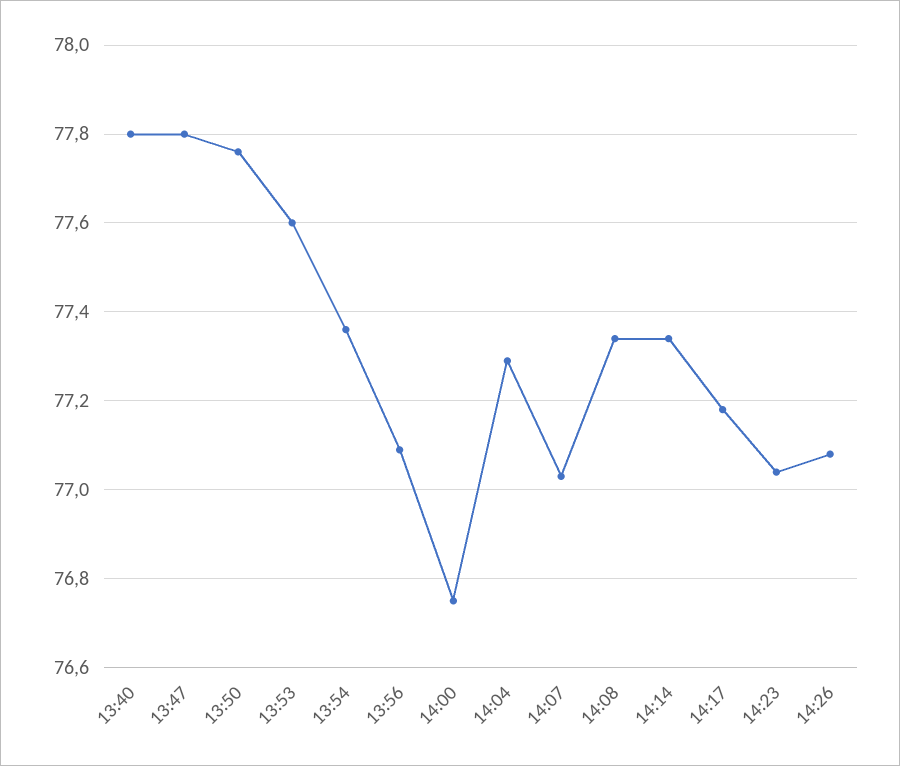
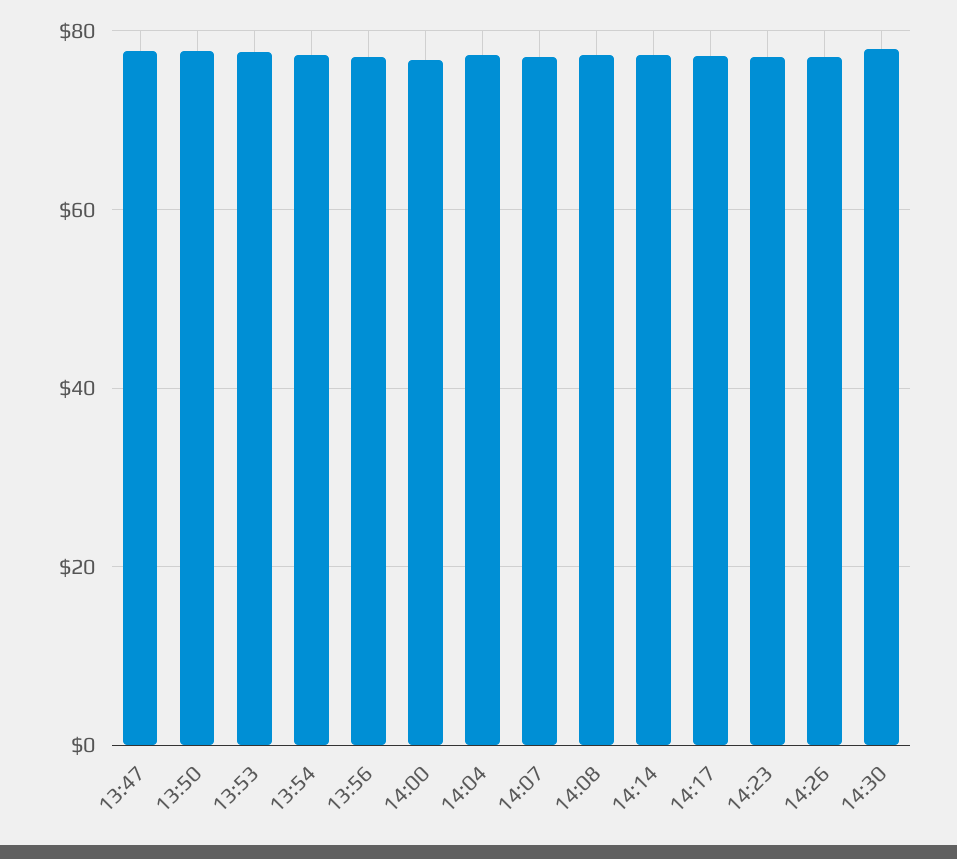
13:40: 77.8 -> none
14:30: none -> 78

